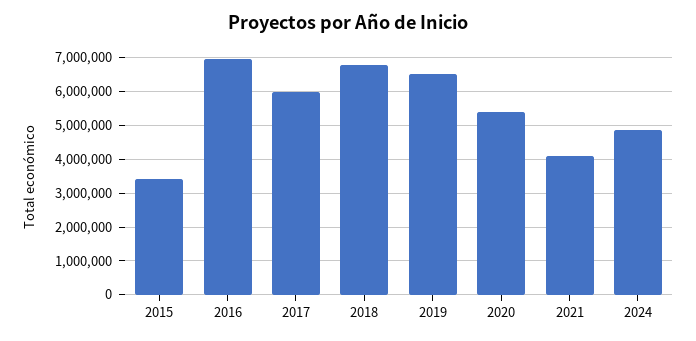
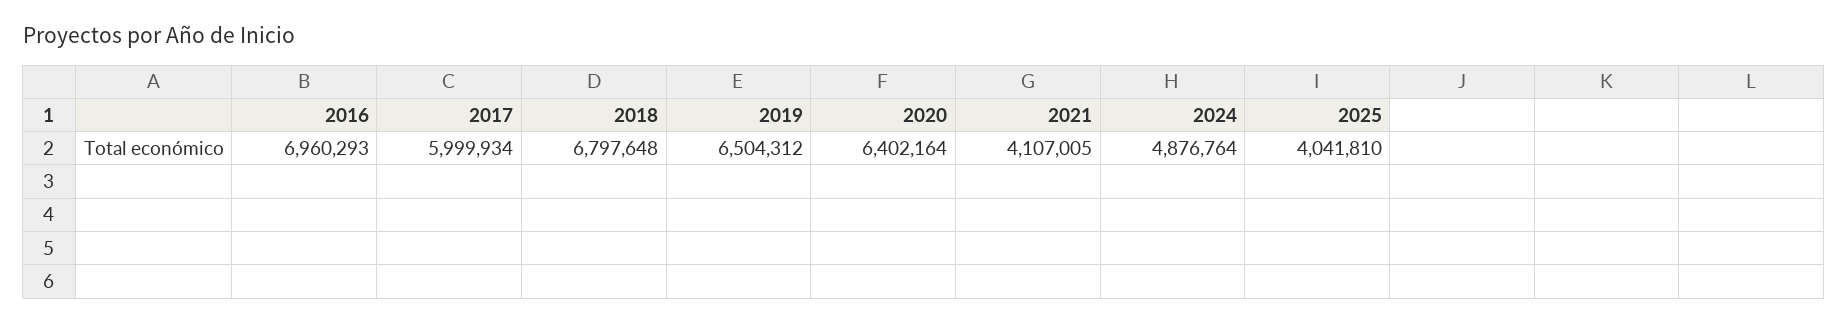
2015: 3400000 -> none
2020: 5400000 -> 6402164
2025: none -> 4041810

